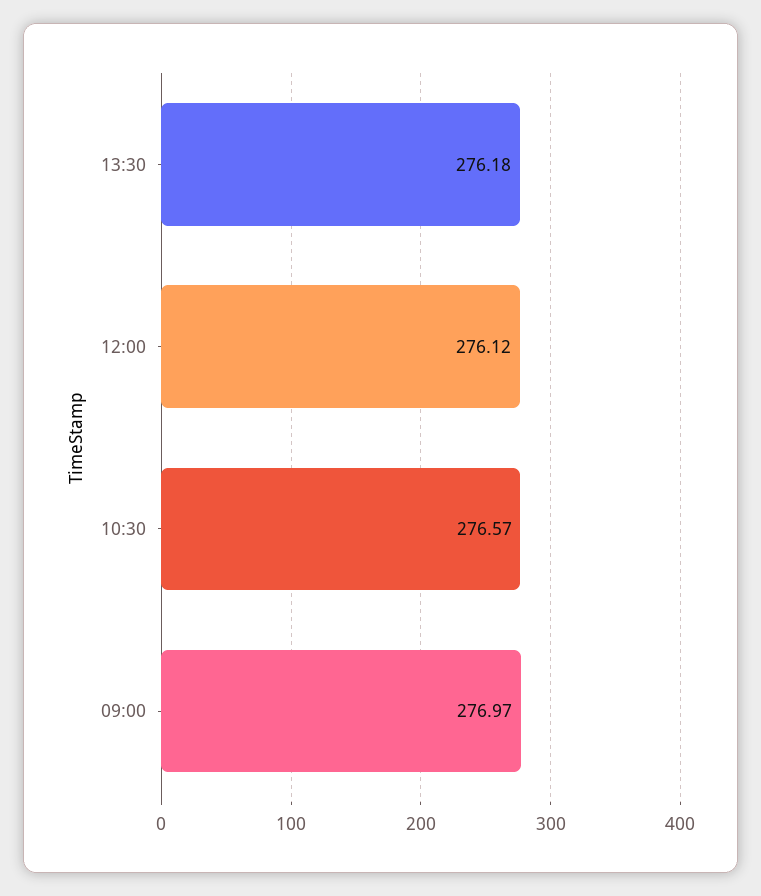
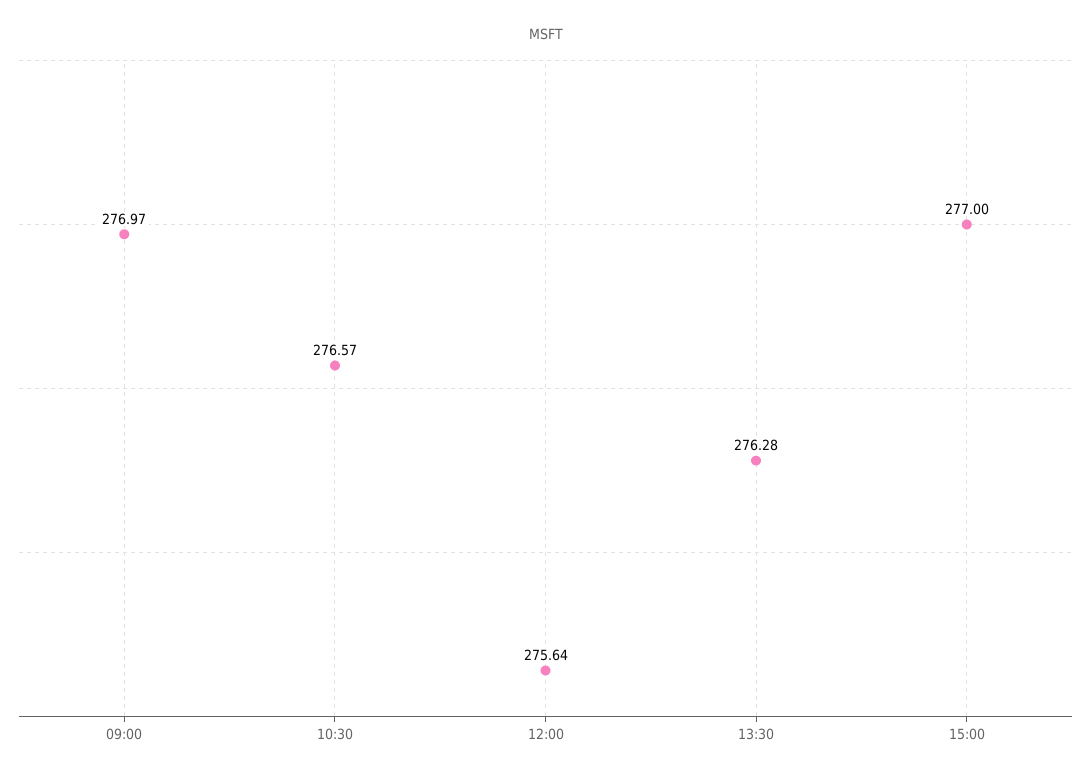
13:30: 276.18 -> 276.28
12:00: 276.12 -> 275.64
15:00: none -> 277

